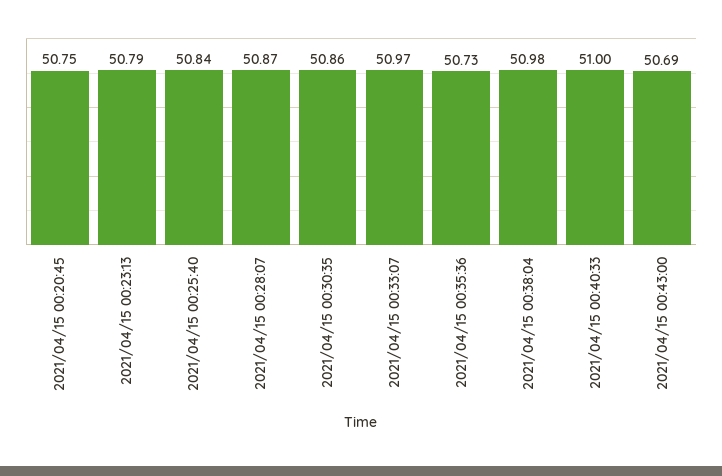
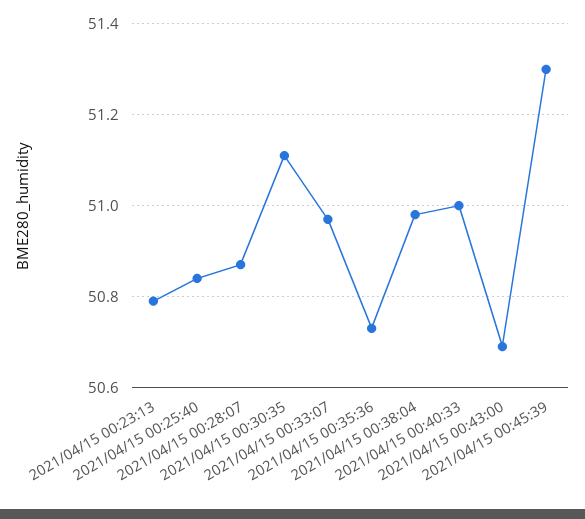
2021/04/15 00:20:45: 50.75 -> none
2021/04/15 00:30:35: 50.86 -> 51.1
2021/04/15 00:45:39: none -> 51.3

